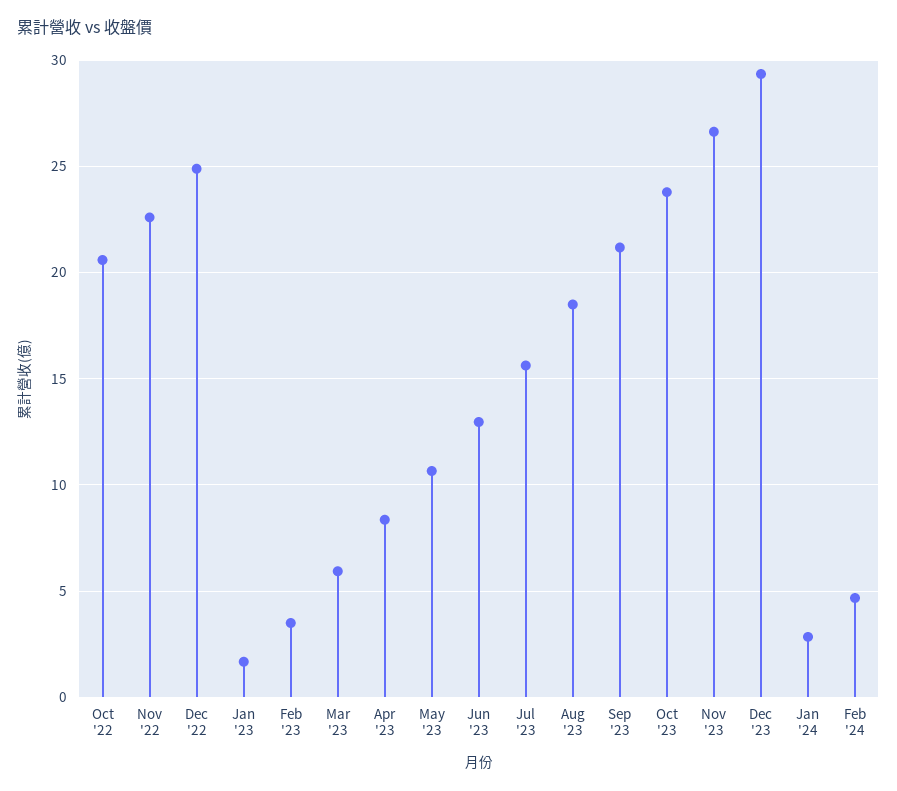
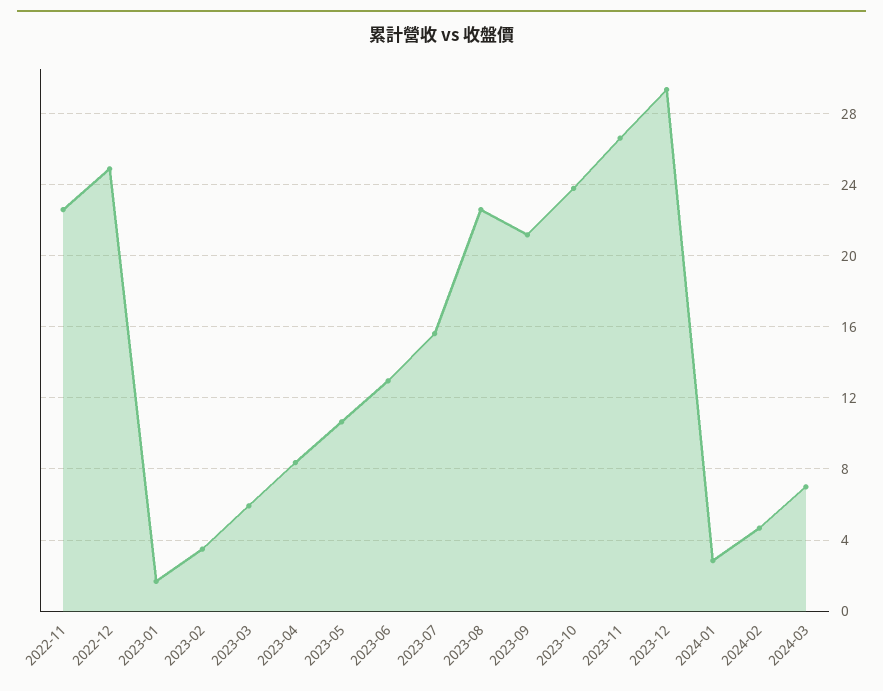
Oct '22: 20.5 -> none
Aug '23: 18.5 -> 22.5
2024-03: none -> 7

